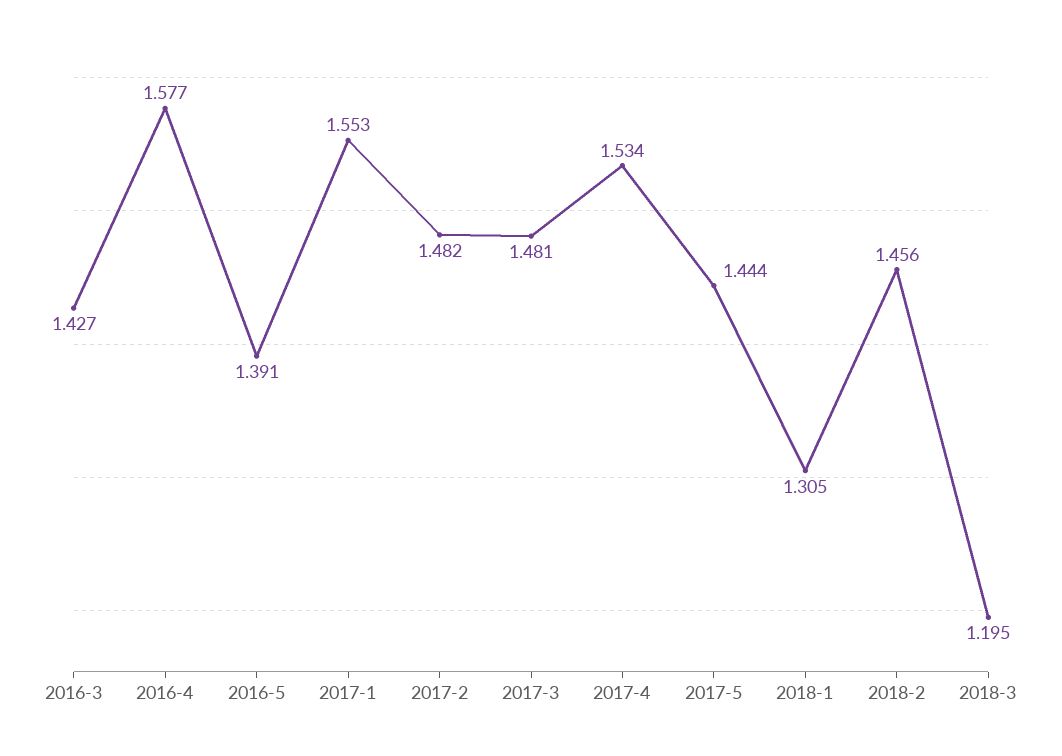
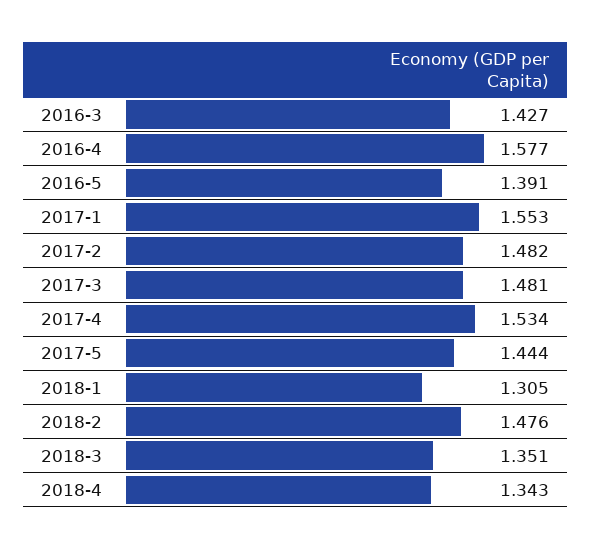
2018-2: 1.456 -> 1.476
2018-3: 1.195 -> 1.351
2018-4: none -> 1.343

